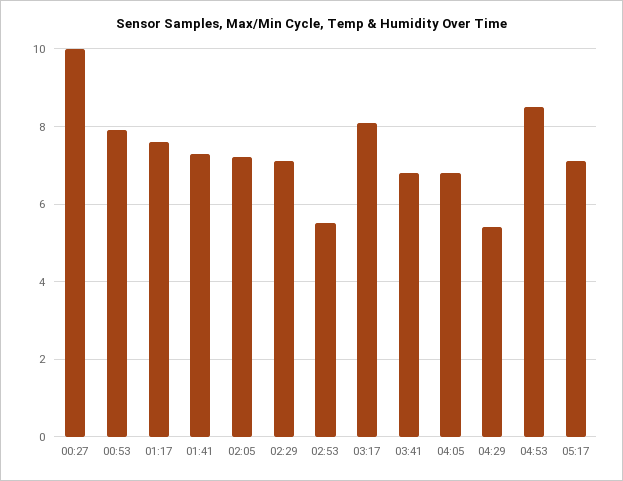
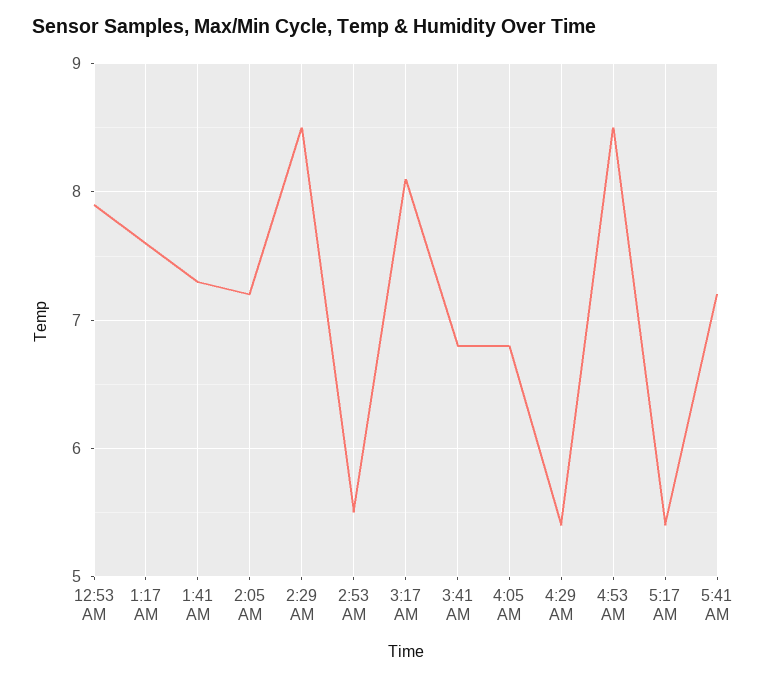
00:27: 10 -> none
02:29: 7 -> 8.5
05:17: 7 -> 5.4
5:41 AM: none -> 7.2

